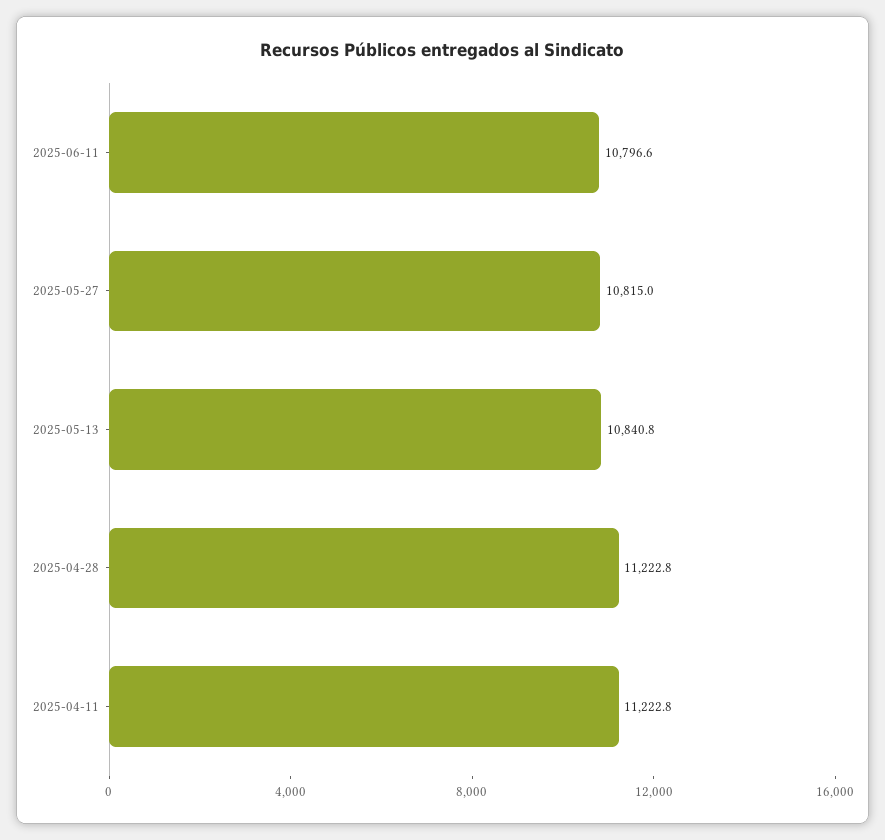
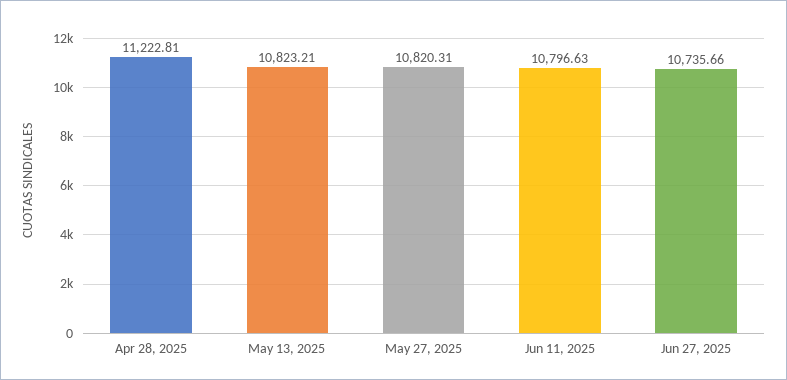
2025-05-27: 10815 -> 10820.31
2025-05-13: 10840.8 -> 10823.21
2025-04-11: 11222.8 -> none
Jun 27, 2025: none -> 10735.66

